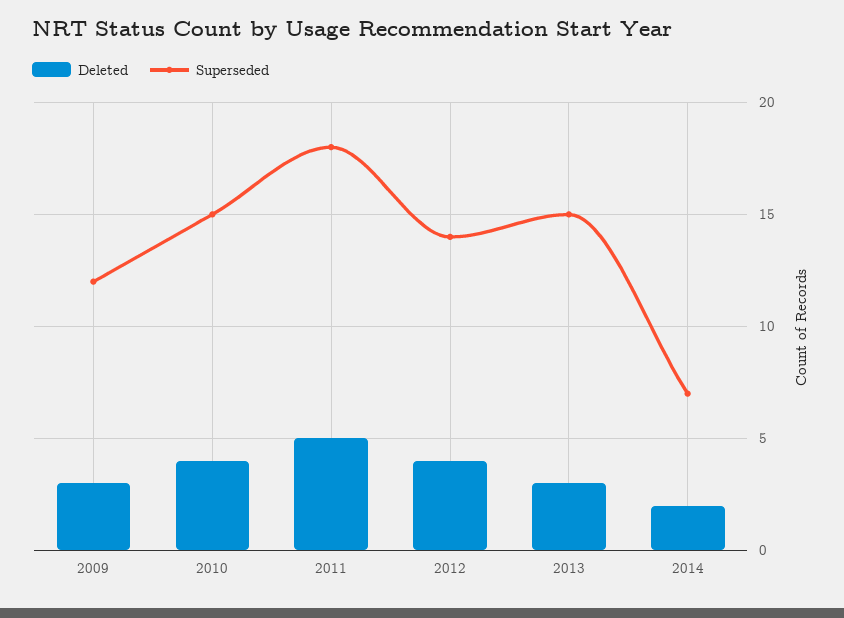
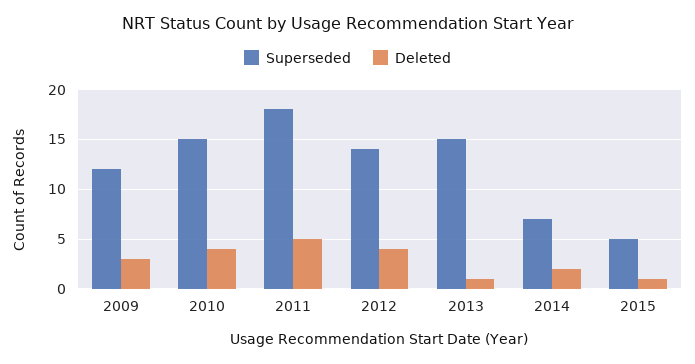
Deleted, 2013: 3 -> 1
Superseded, 2015: none -> 5
Deleted, 2015: none -> 1

